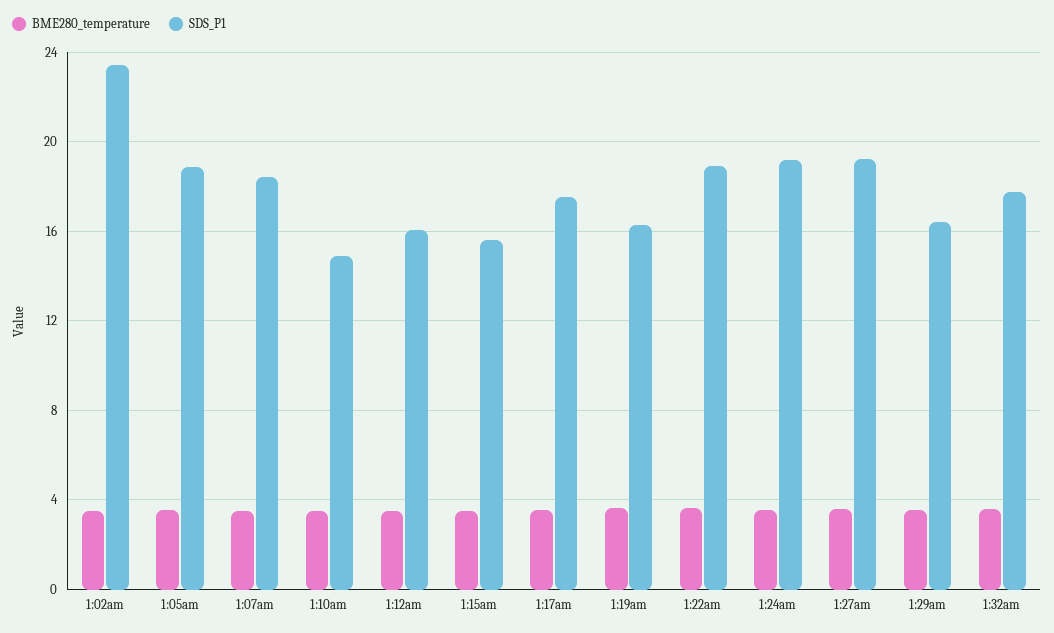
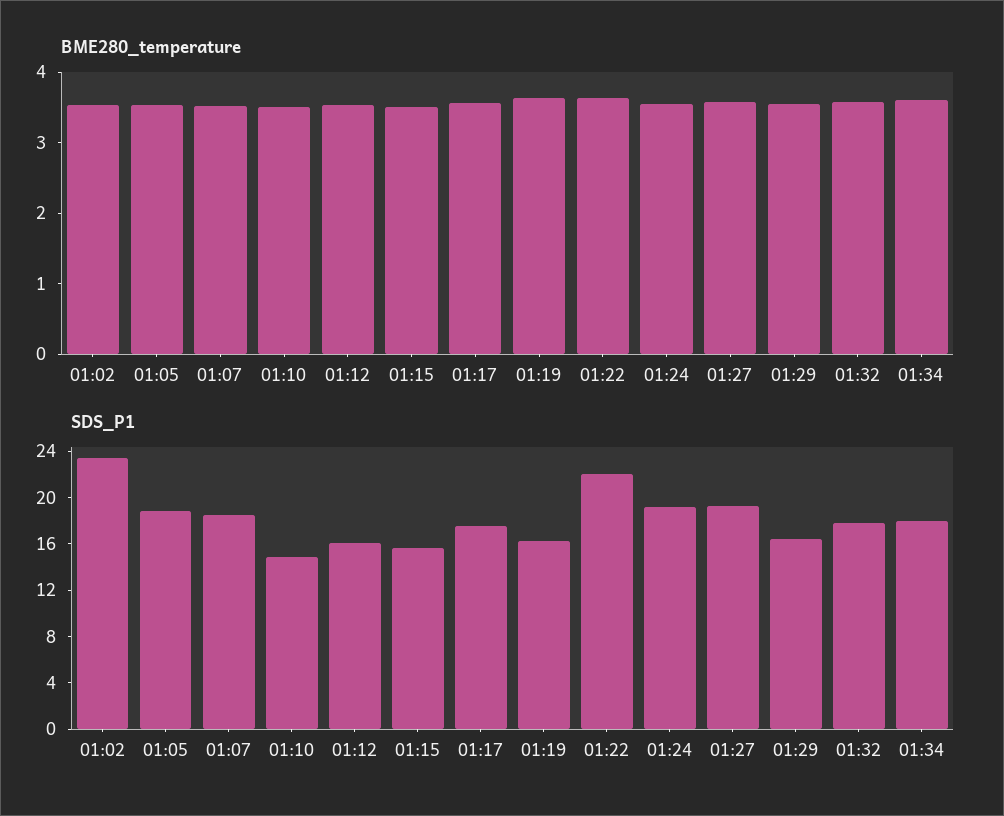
SDS_P1, 1:22am: 19 -> 22
BME280_temperature, 01:34: none -> 3.6
SDS_P1, 01:34: none -> 18

